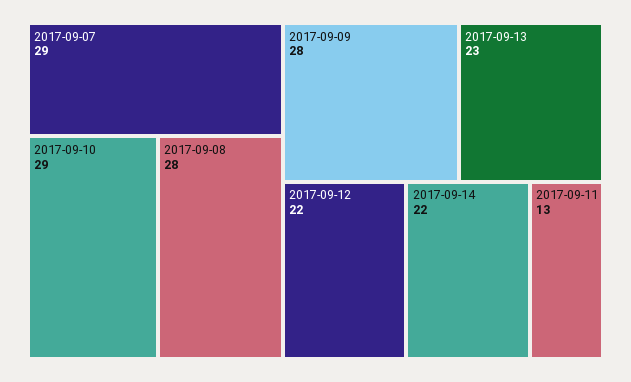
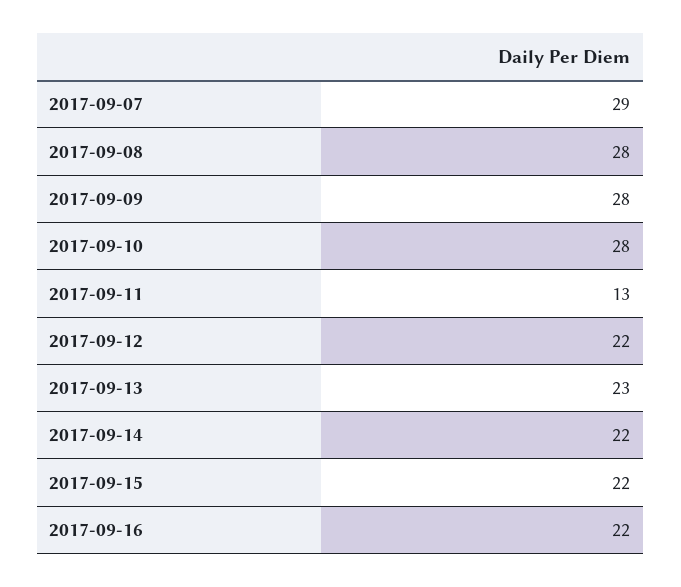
2017-09-10: 29 -> 28
2017-09-15: none -> 22
2017-09-16: none -> 22

